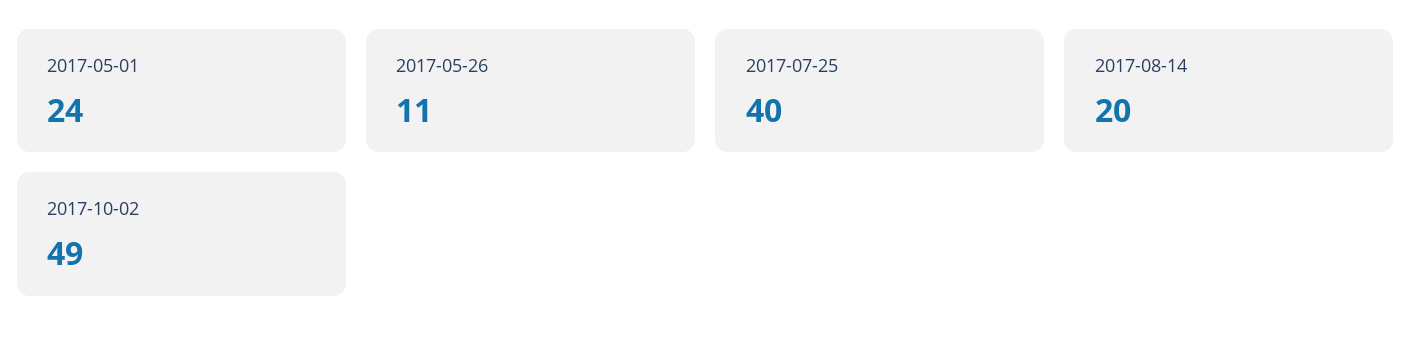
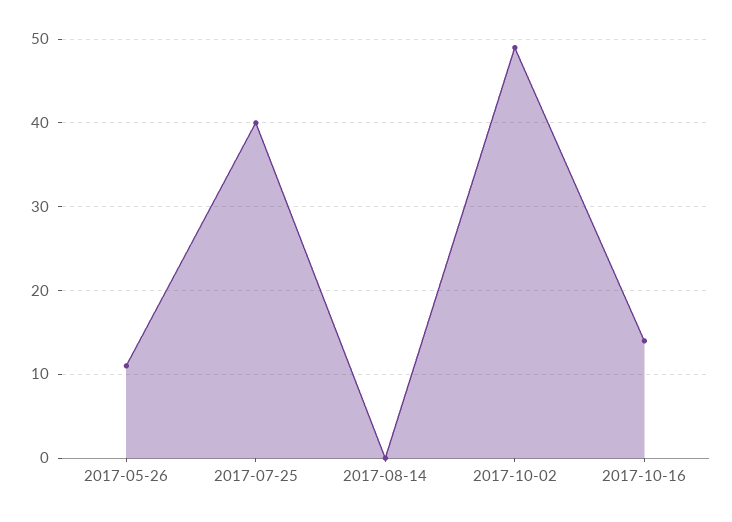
2017-05-01: 24 -> none
2017-08-14: 20 -> 0
2017-10-16: none -> 14

